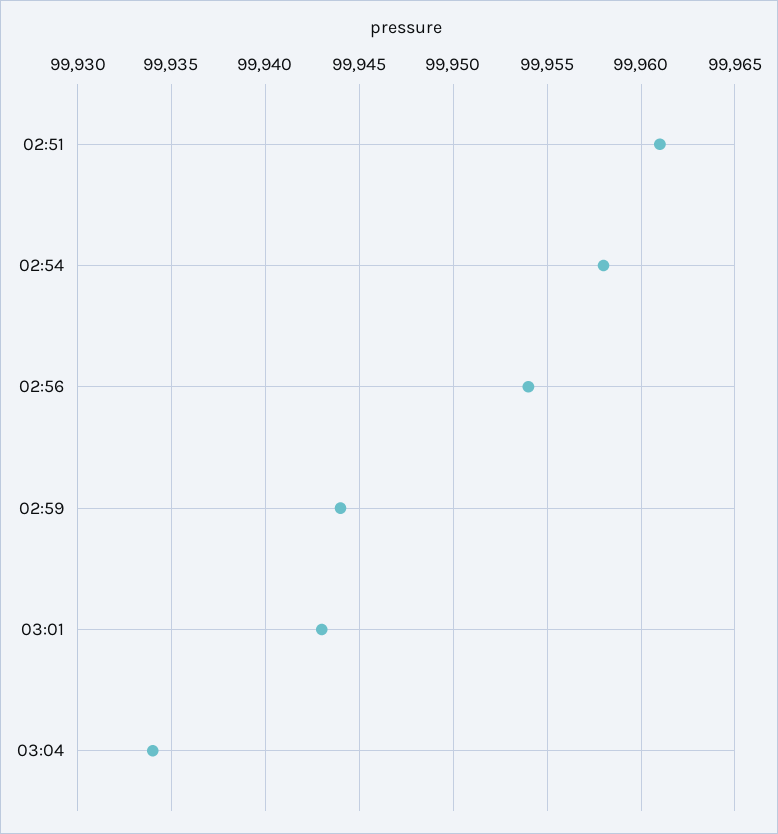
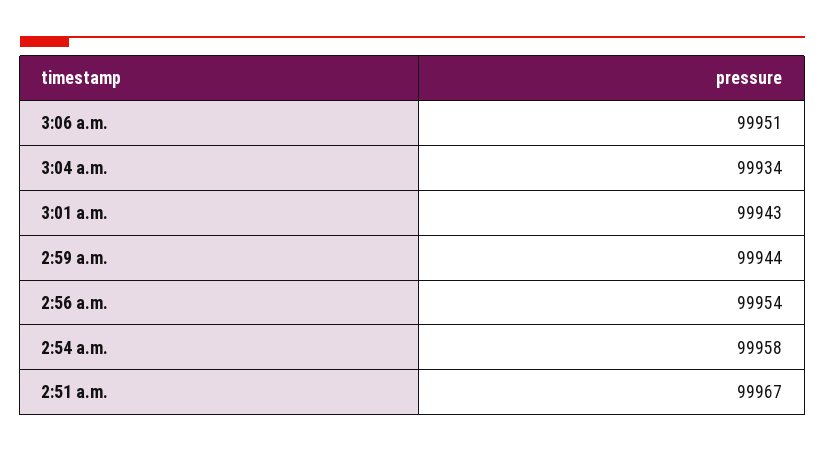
02:51: 99961 -> 99967
3:06 a.m.: none -> 99951

